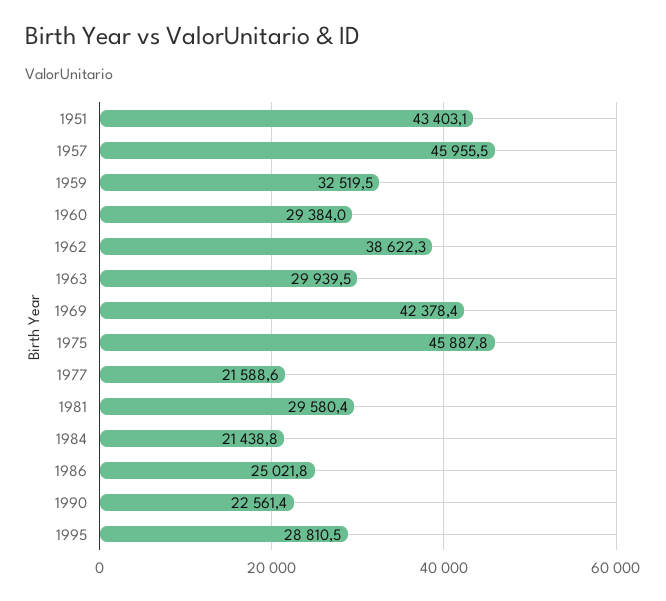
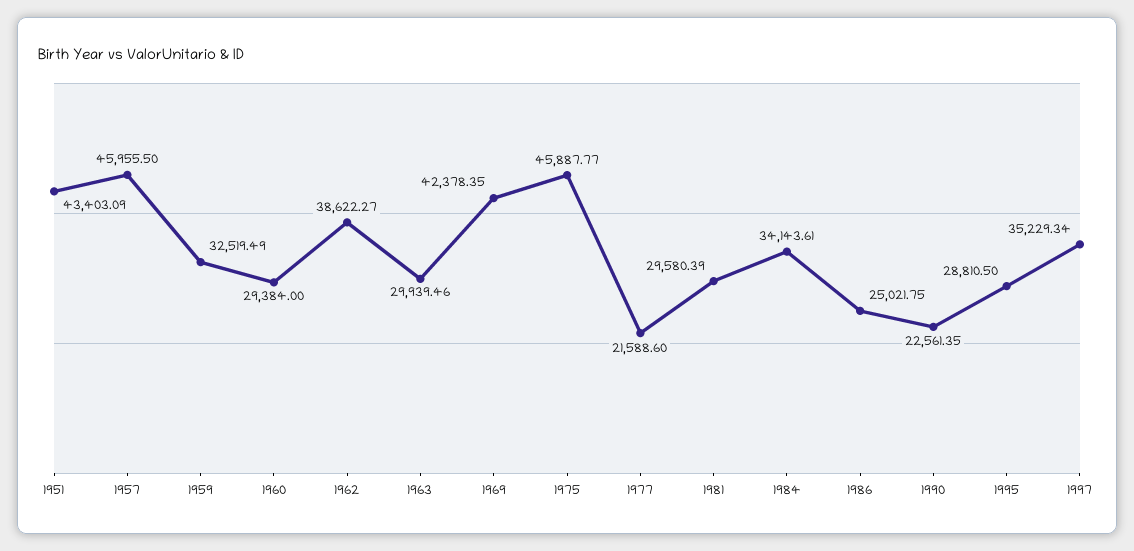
1984: 21438.8 -> 34143.61
1997: none -> 35229.34

